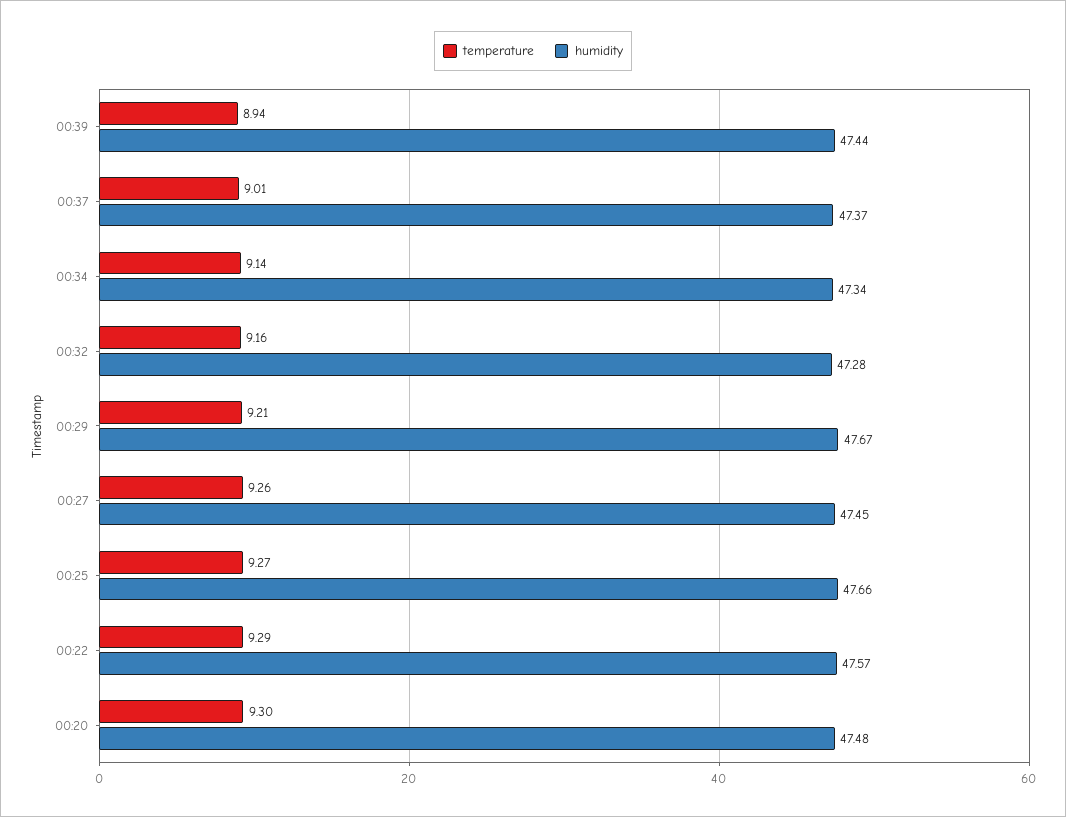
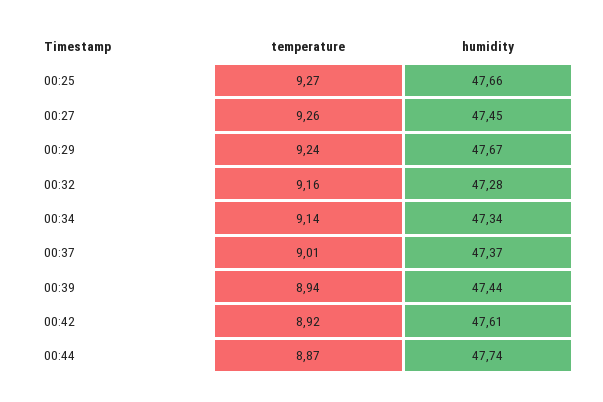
temperature, 00:29: 9.21 -> 9.24
temperature, 00:22: 9.29 -> none
humidity, 00:22: 47.57 -> none
temperature, 00:20: 9.3 -> none
humidity, 00:20: 47.48 -> none
temperature, 00:42: none -> 8.92
humidity, 00:42: none -> 47.61
temperature, 00:44: none -> 8.87
humidity, 00:44: none -> 47.74

